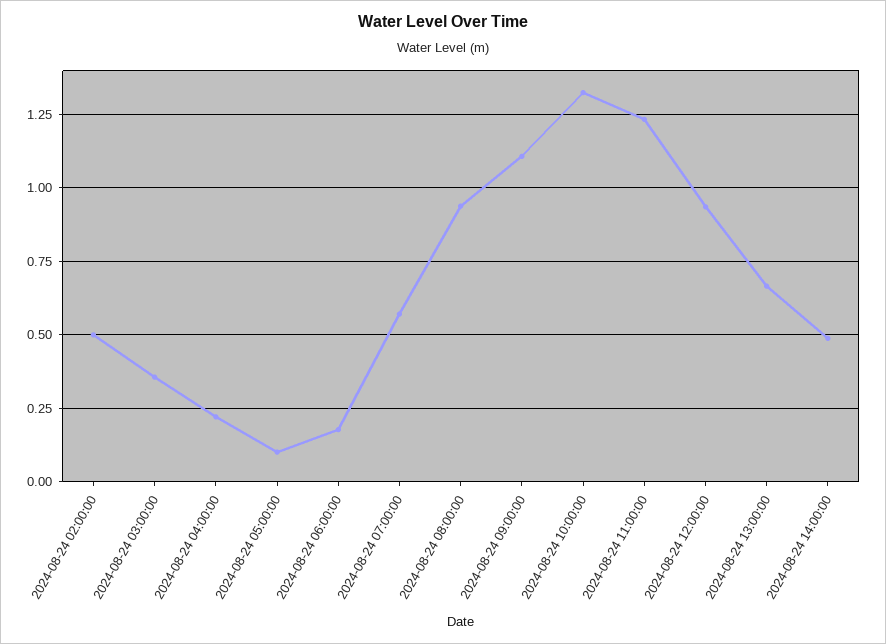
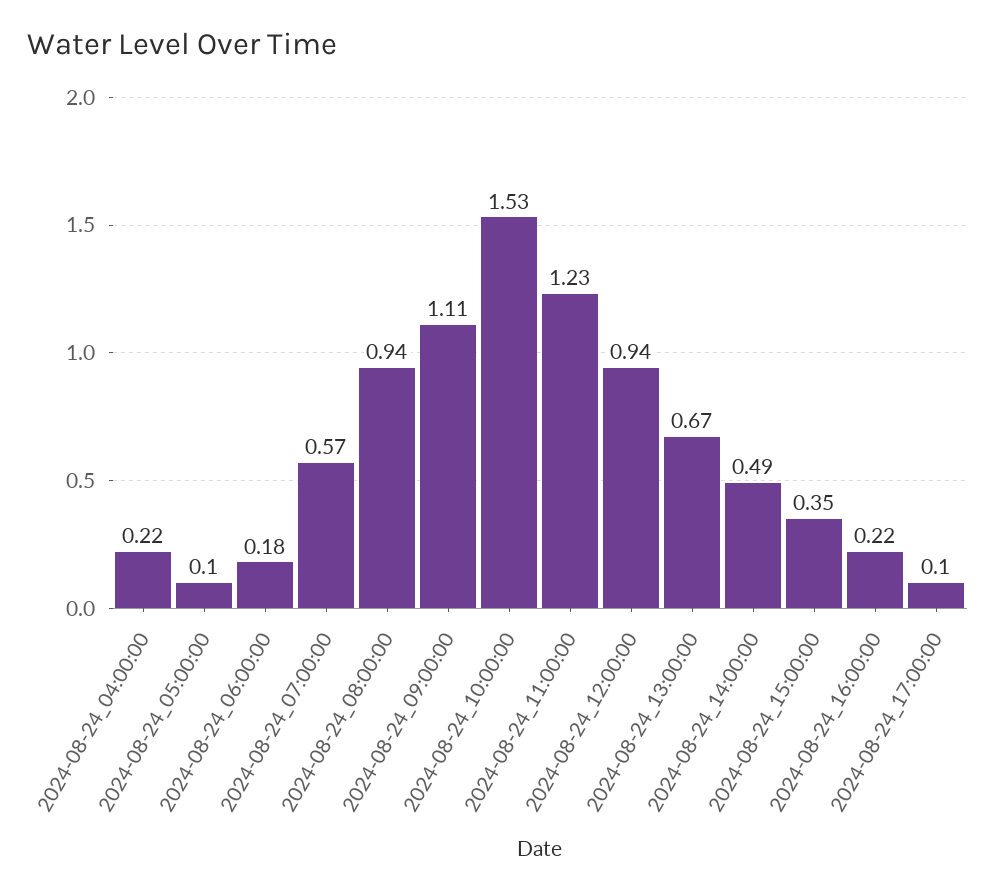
2024-08-24 02:00:00: 0.5 -> none
2024-08-24 03:00:00: 0.35 -> none
2024-08-24 10:00:00: 1.325 -> 1.53
2024-08-24_15:00:00: none -> 0.35
2024-08-24_16:00:00: none -> 0.22
2024-08-24_17:00:00: none -> 0.1

